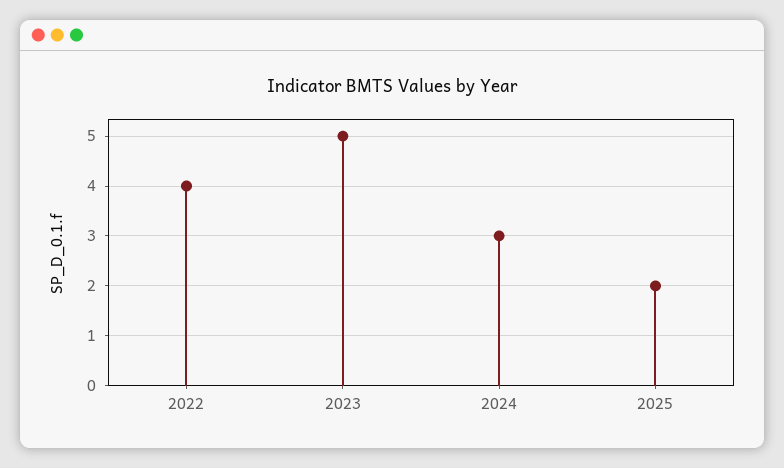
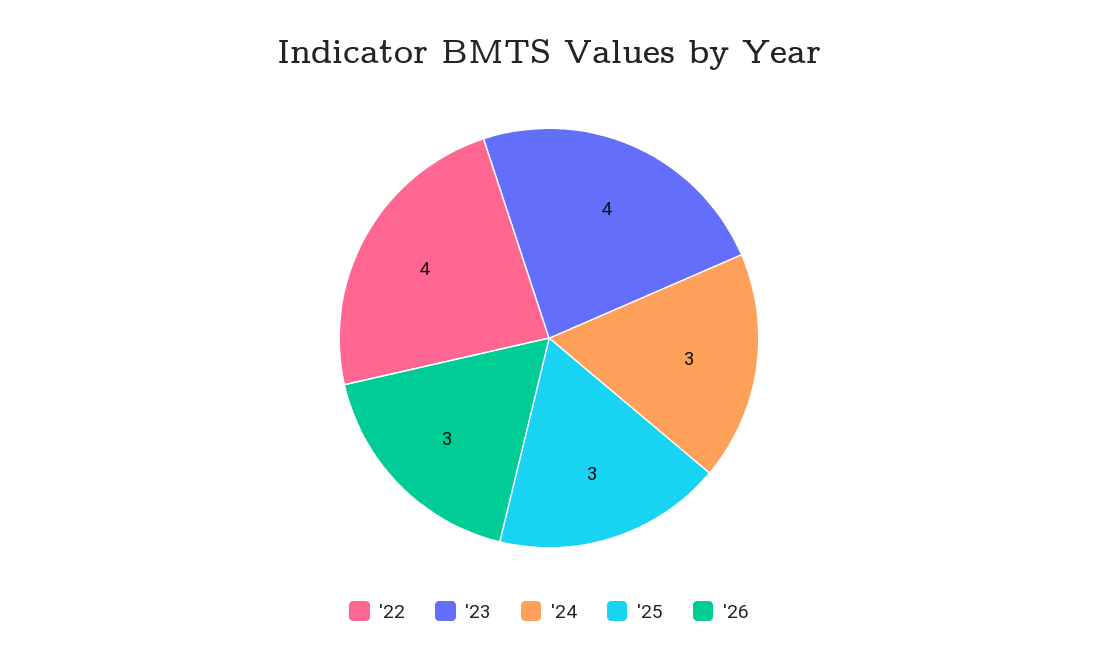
2023: 5 -> 4
2025: 2 -> 3
'26: none -> 3

